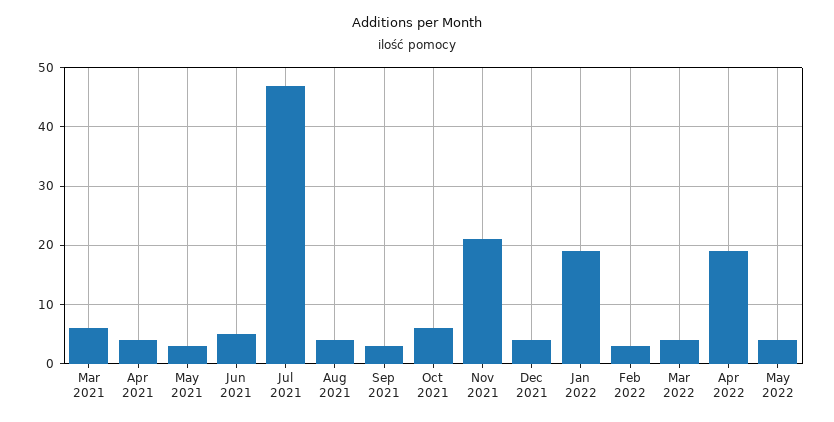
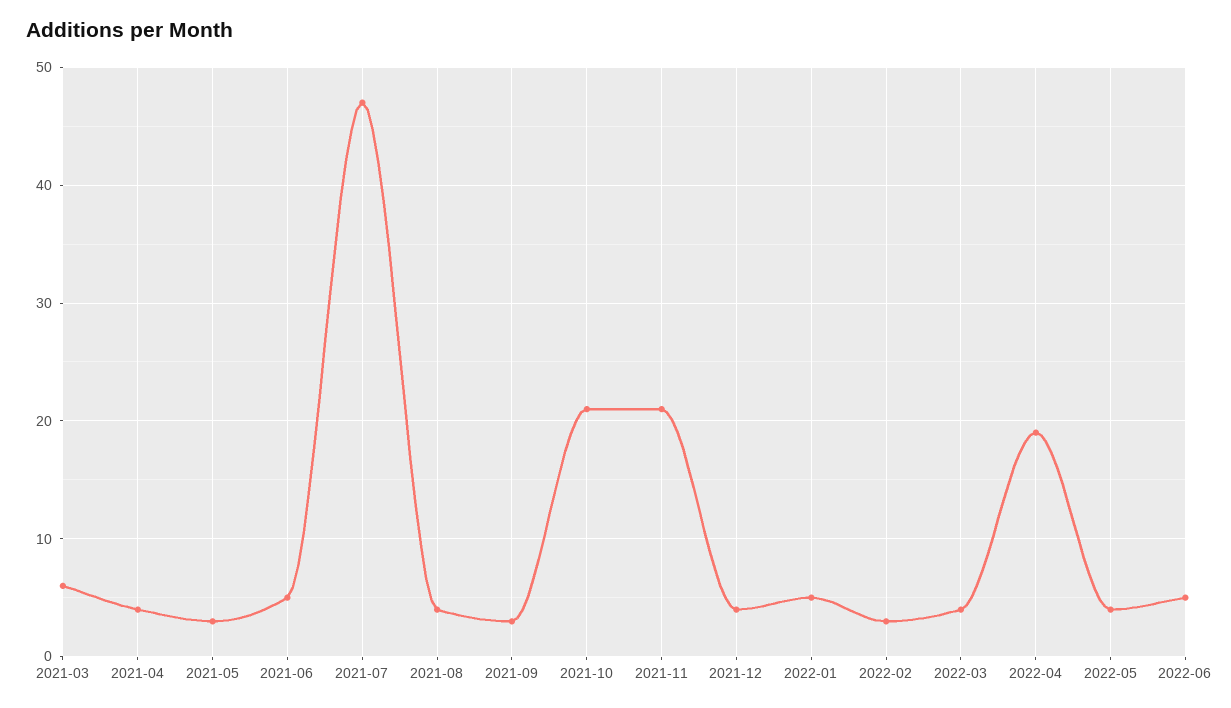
Oct 2021: 5 -> 21
Jan 2022: 20 -> 5
2022-06: none -> 5

